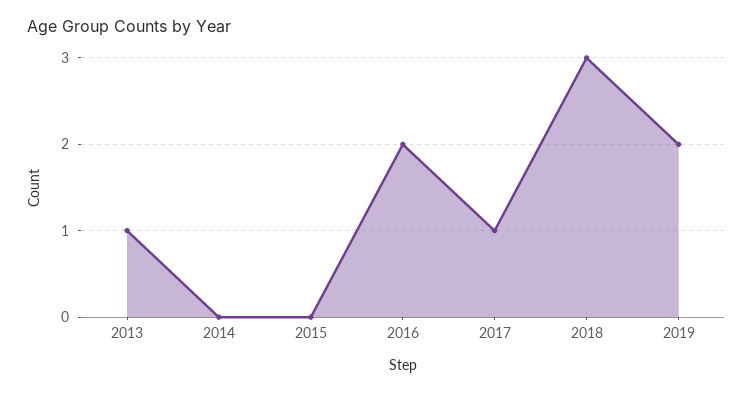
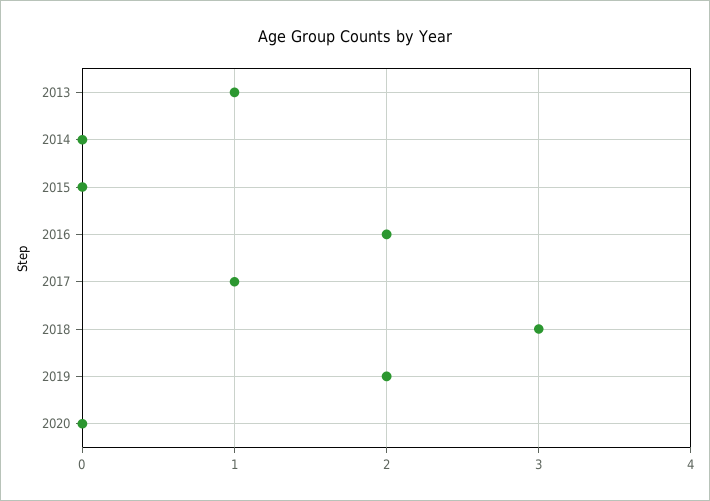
2020: none -> 0

